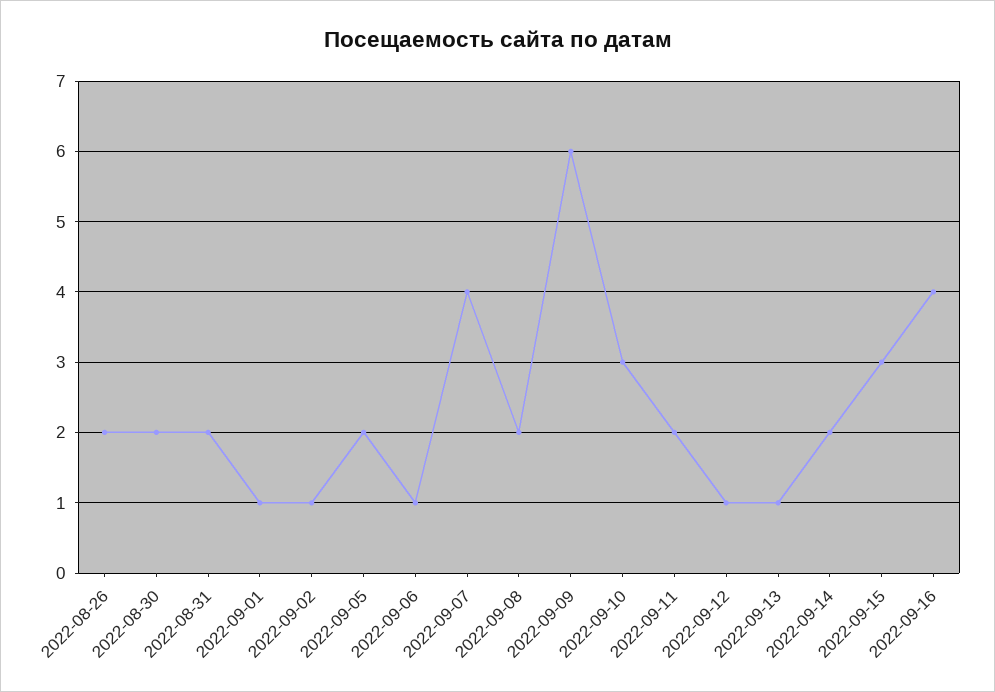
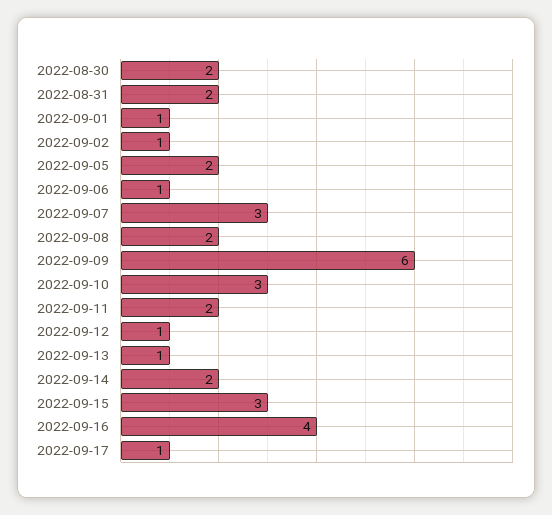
2022-08-26: 2 -> none
2022-09-07: 4 -> 3
2022-09-17: none -> 1

